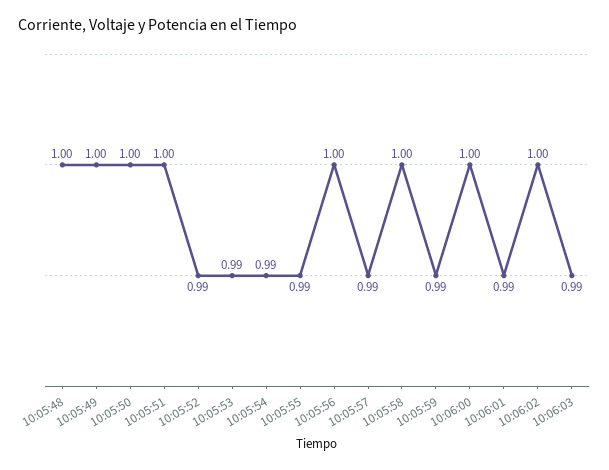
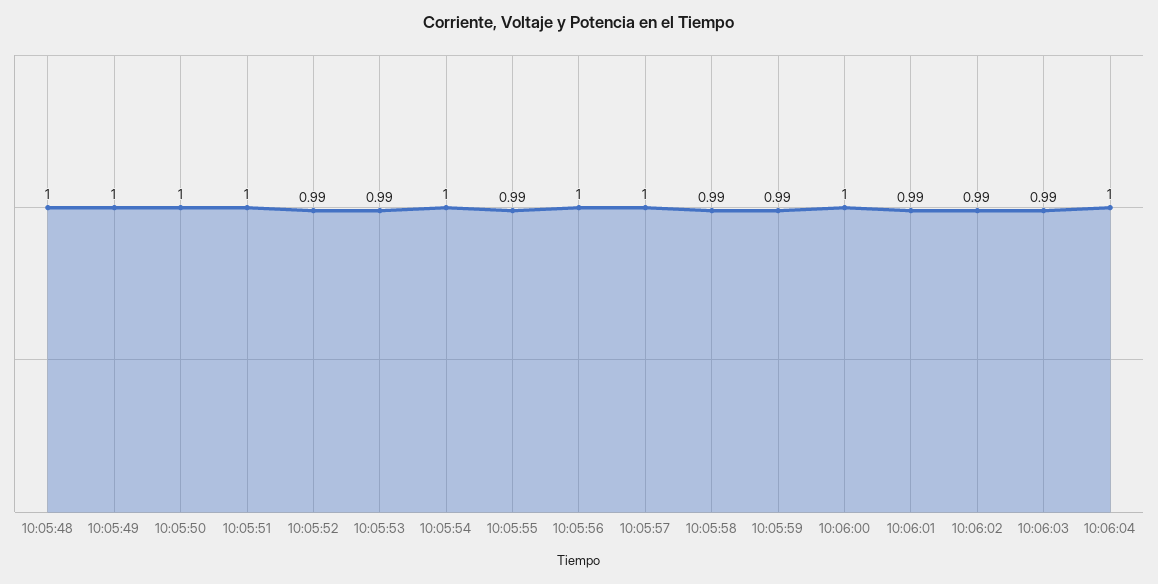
10:05:54: 0.99 -> 1
10:05:57: 0.99 -> 1
10:05:58: 1 -> 0.99
10:06:02: 1 -> 0.99
10:06:04: none -> 1

